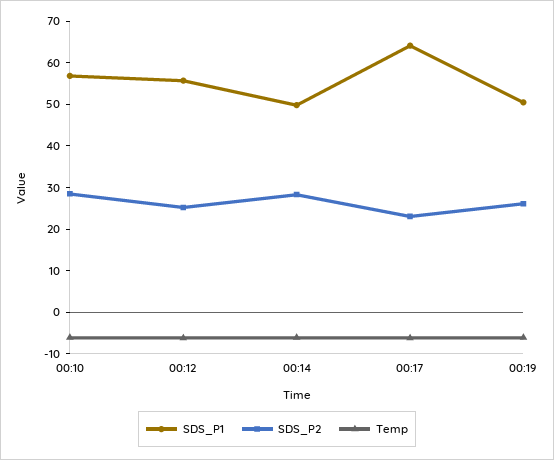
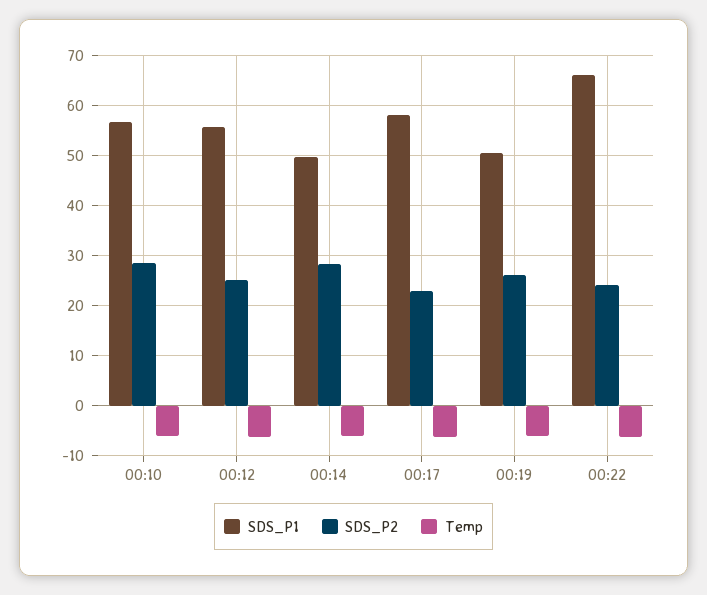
SDS_P1, 00:17: 64 -> 58
SDS_P1, 00:22: none -> 66
SDS_P2, 00:22: none -> 24
Temp, 00:22: none -> -6

